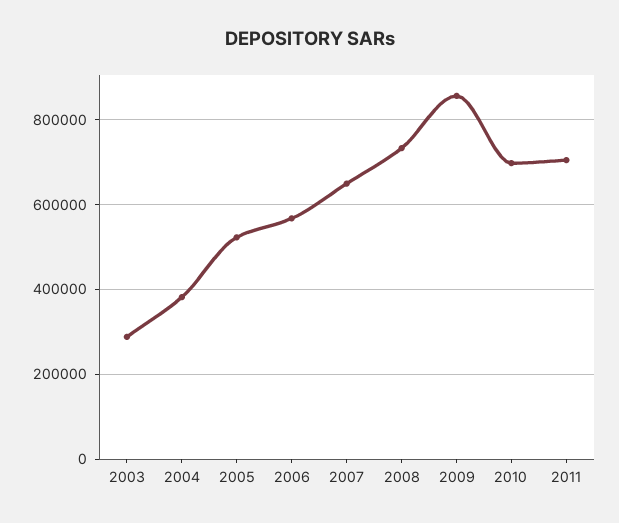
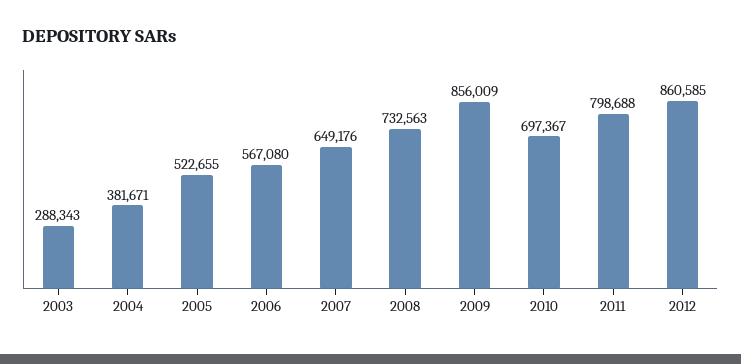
2011: 700000 -> 798688
2012: none -> 860585

